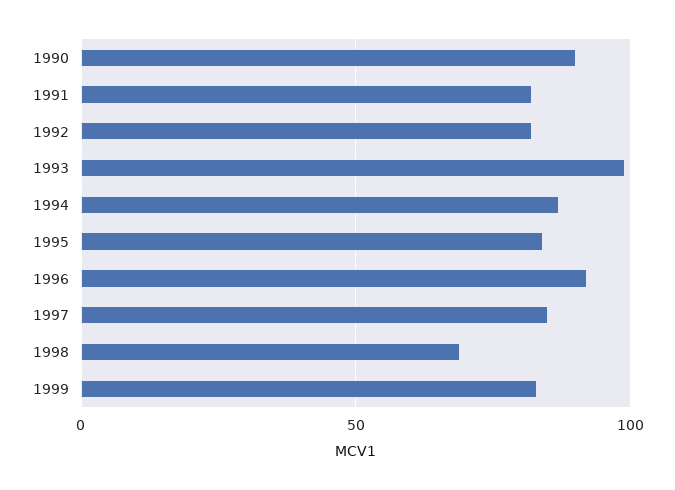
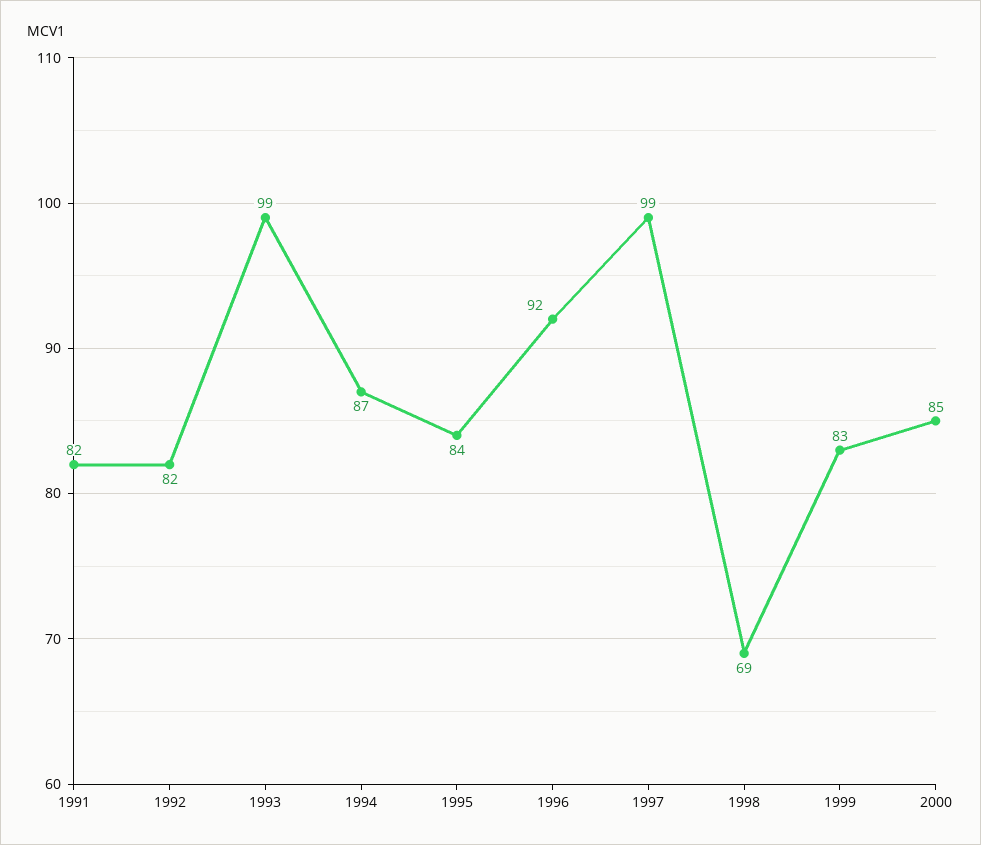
1990: 90 -> none
1997: 85 -> 99
2000: none -> 85

